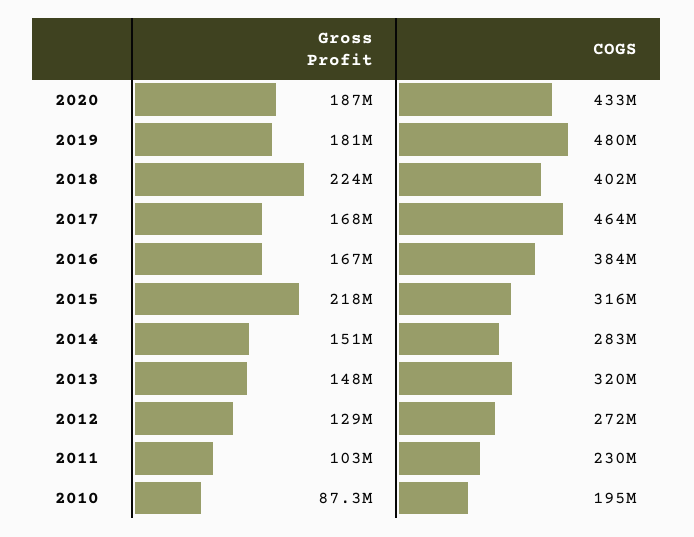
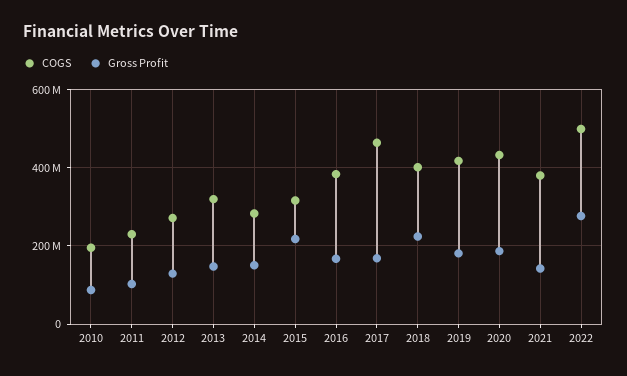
COGS, 2019: 480000000 -> 420000000
COGS, 2021: none -> 380000000
Gross Profit, 2021: none -> 140000000
COGS, 2022: none -> 500000000
Gross Profit, 2022: none -> 280000000

